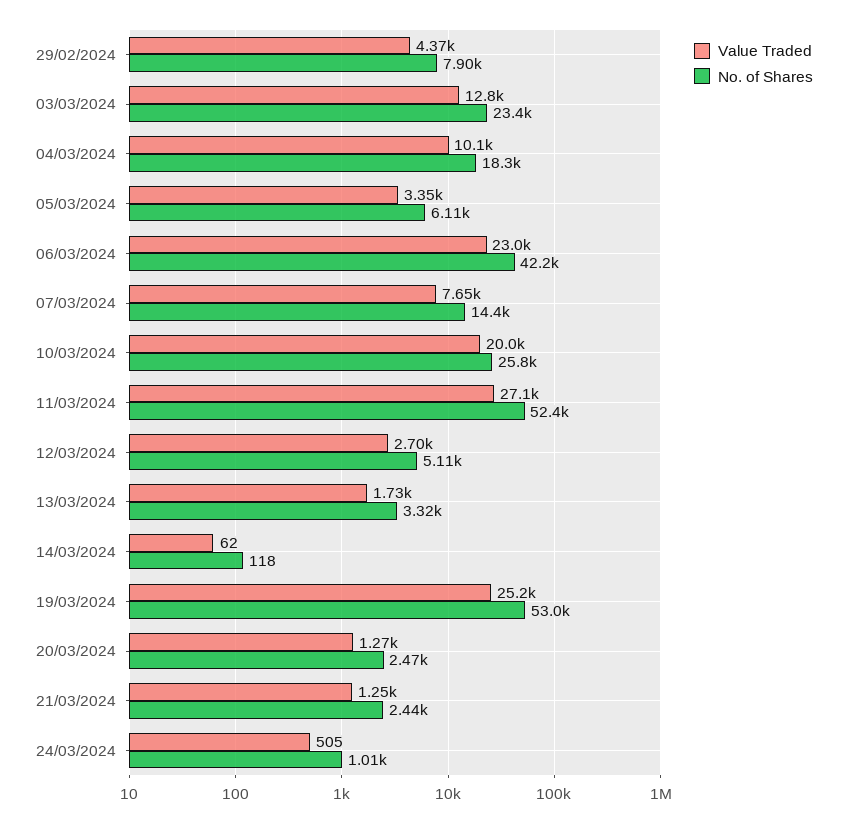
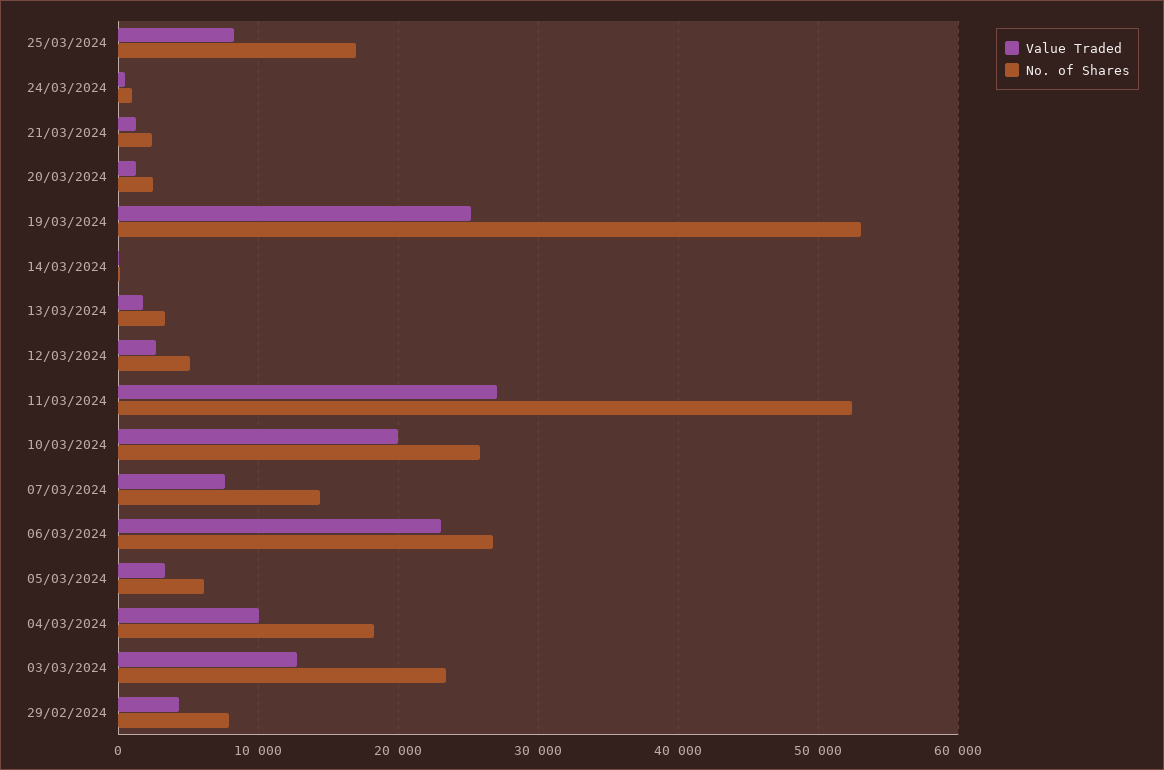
No. of Shares, 06/03/2024: 42200 -> 27000
Value Traded, 25/03/2024: none -> 8000
No. of Shares, 25/03/2024: none -> 17000

